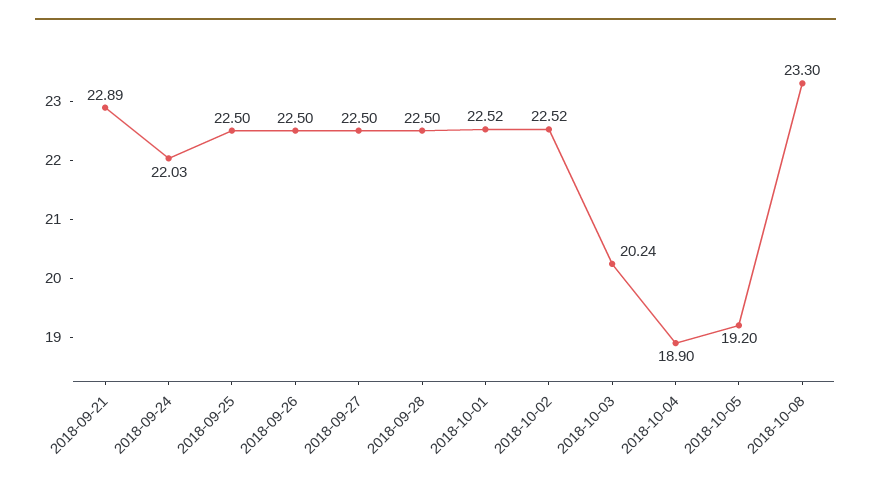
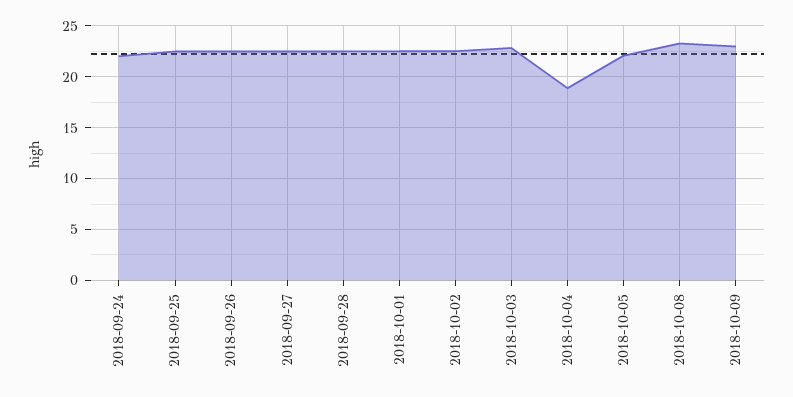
2018-09-21: 22.89 -> none
2018-10-03: 20.24 -> 23
2018-10-05: 19.2 -> 22
2018-10-09: none -> 23

